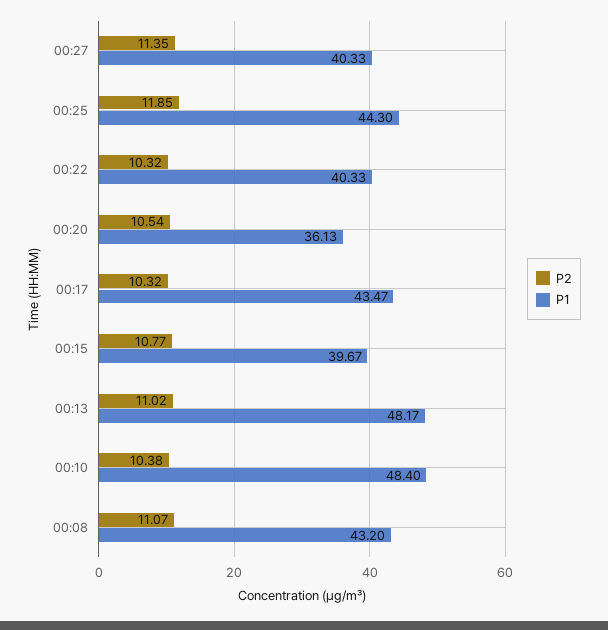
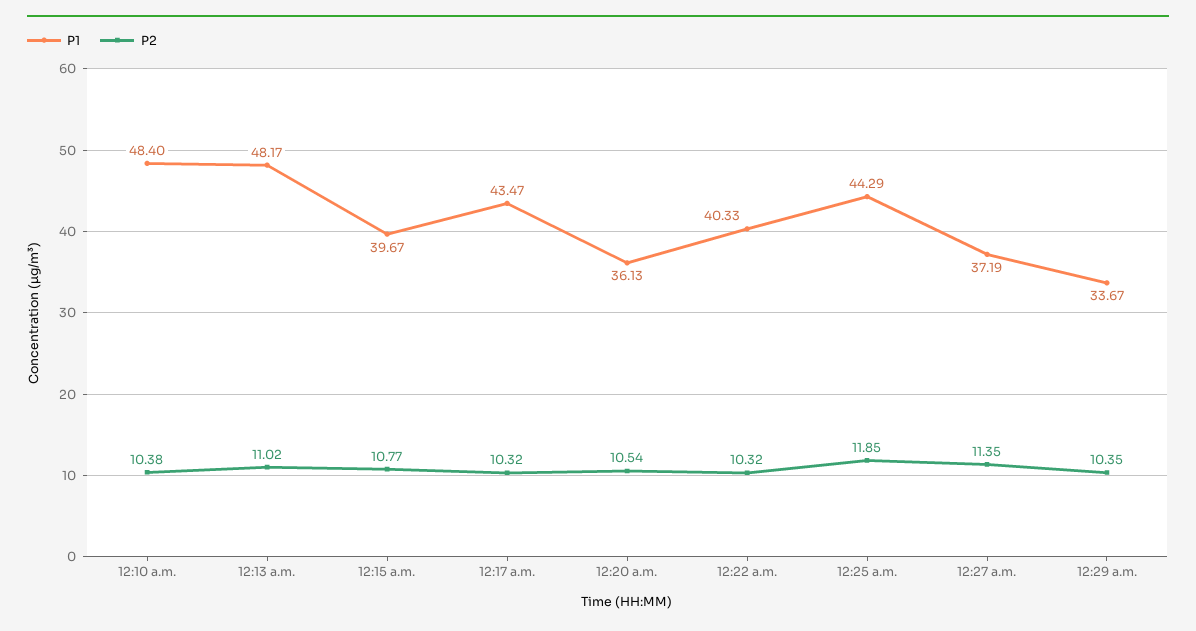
P1, 00:27: 40.33 -> 37.19
P1, 00:25: 44.3 -> 44.29
P2, 00:08: 11.07 -> none
P1, 00:08: 43.2 -> none
P1, 12:29 a.m.: none -> 33.67
P2, 12:29 a.m.: none -> 10.35

